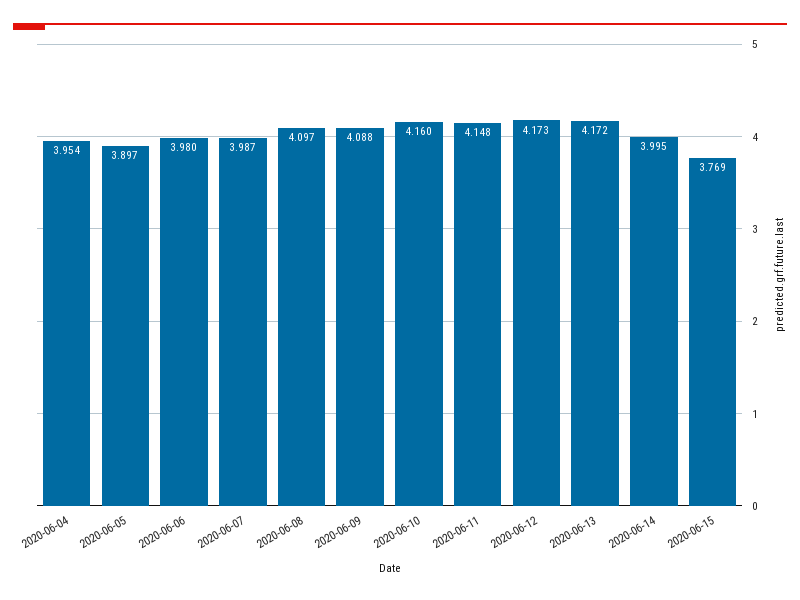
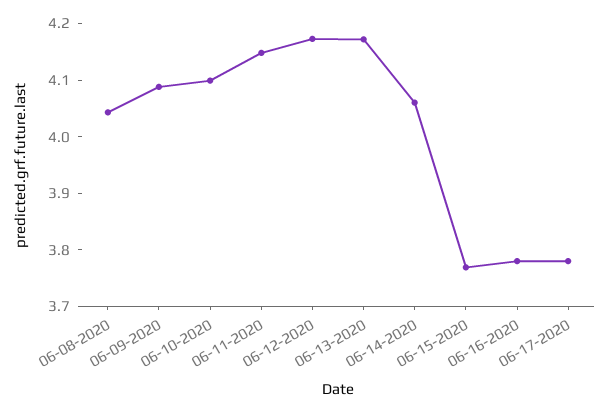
2020-06-04: 3.954 -> none
2020-06-05: 3.897 -> none
2020-06-06: 3.98 -> none
2020-06-07: 3.987 -> none
2020-06-08: 4.097 -> 4.04
2020-06-10: 4.16 -> 4.1
2020-06-14: 3.995 -> 4.06
06-16-2020: none -> 3.78
06-17-2020: none -> 3.78

